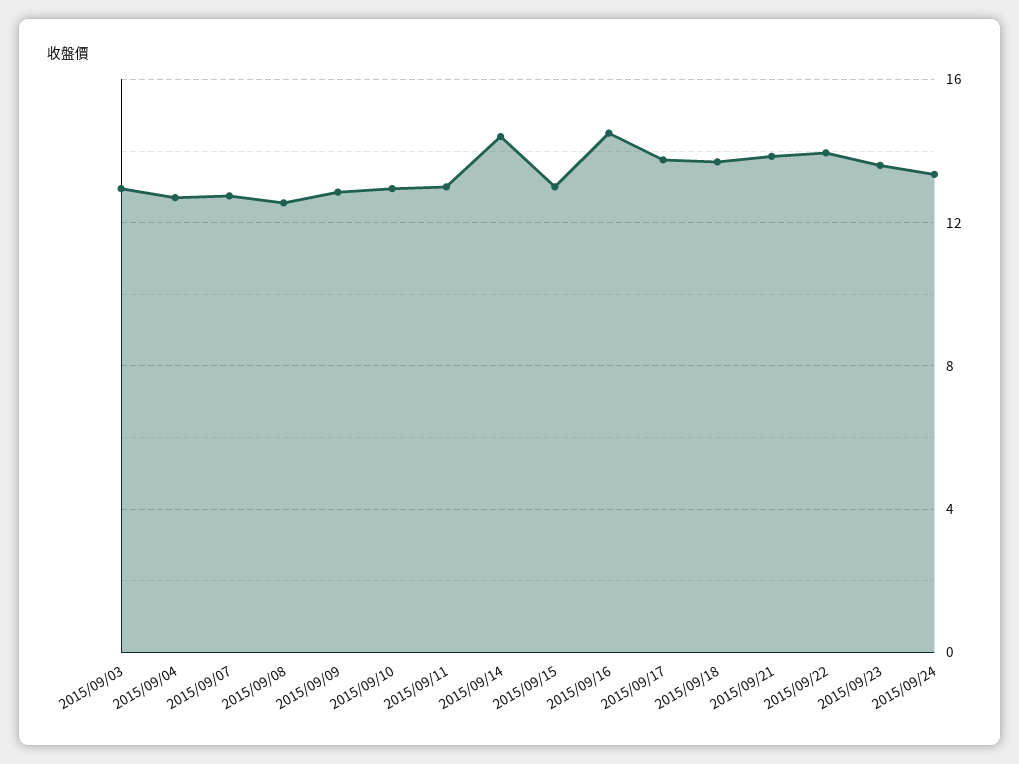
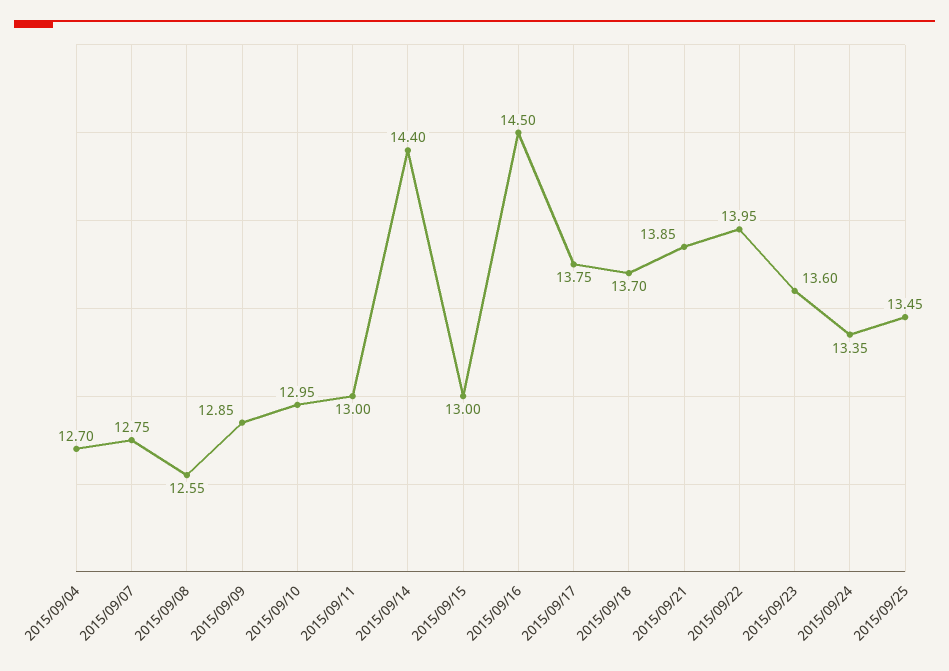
2015/09/03: 13 -> none
2015/09/25: none -> 13.45

